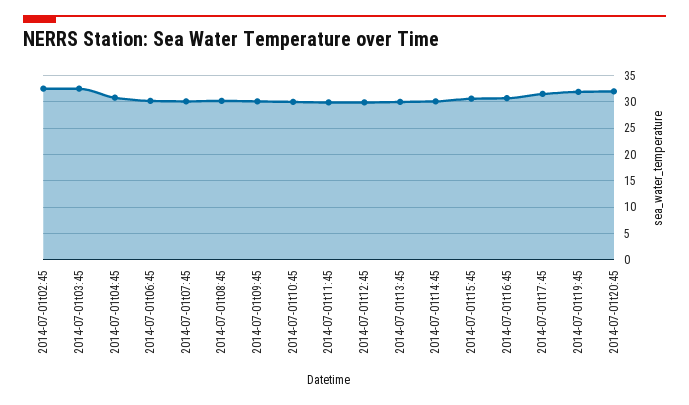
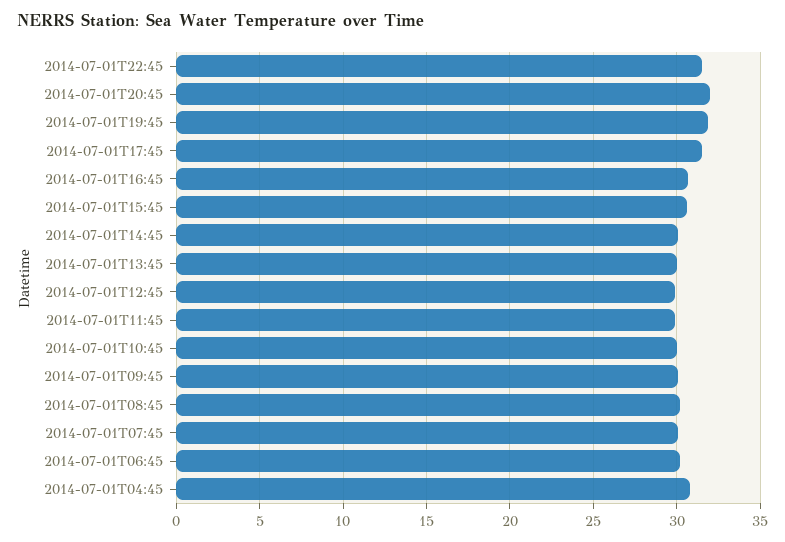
2014-07-01t02:45: 32.5 -> none
2014-07-01t03:45: 32.5 -> none
2014-07-01T22:45: none -> 31.5

